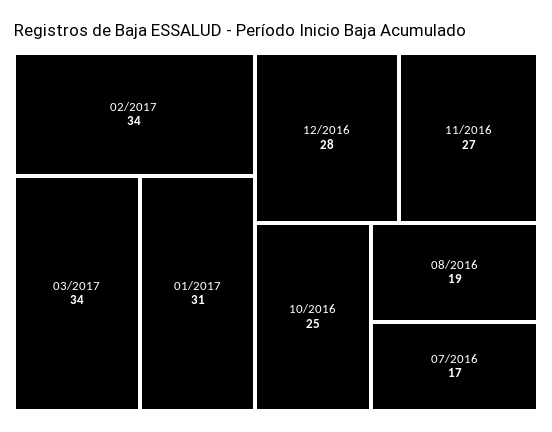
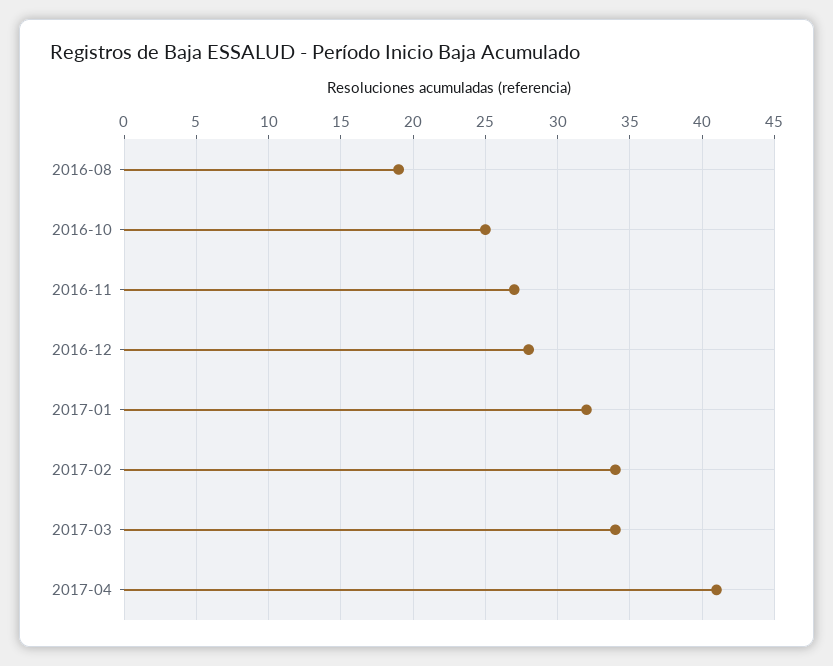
01/2017: 31 -> 32
07/2016: 17 -> none
2017-04: none -> 41

